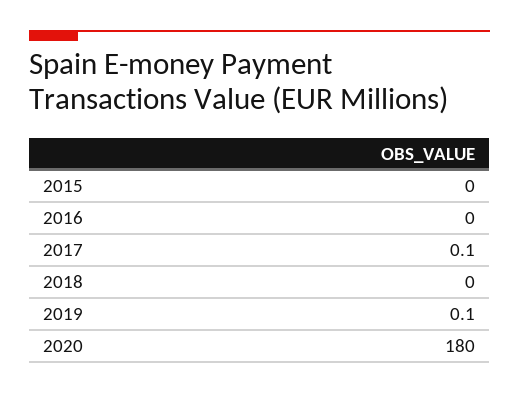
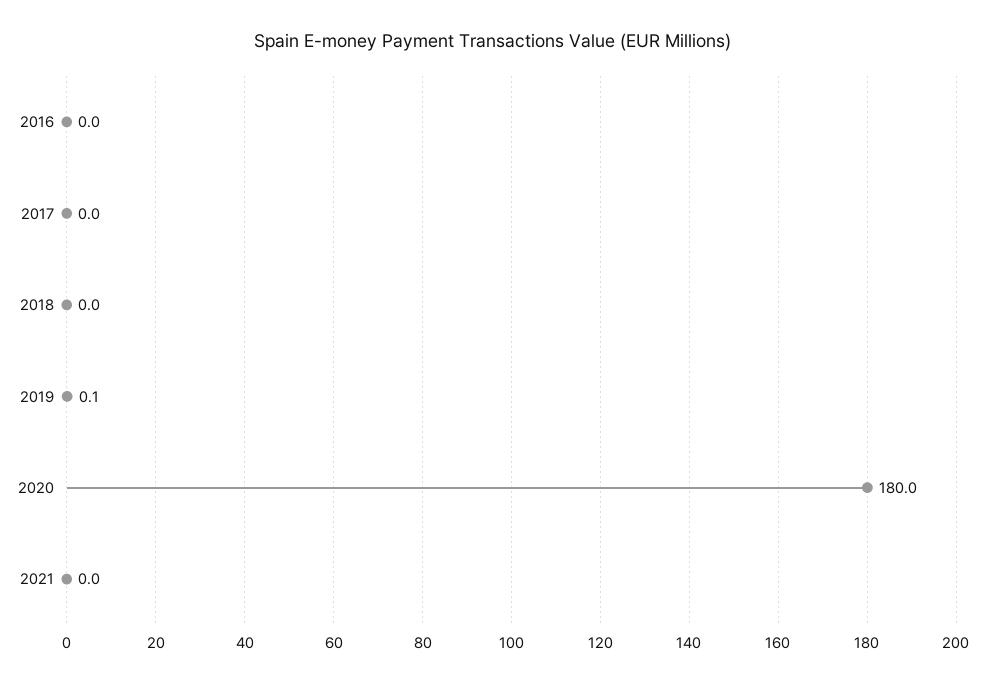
2015: 0 -> none
2017: 0.1 -> 0
2021: none -> 0

